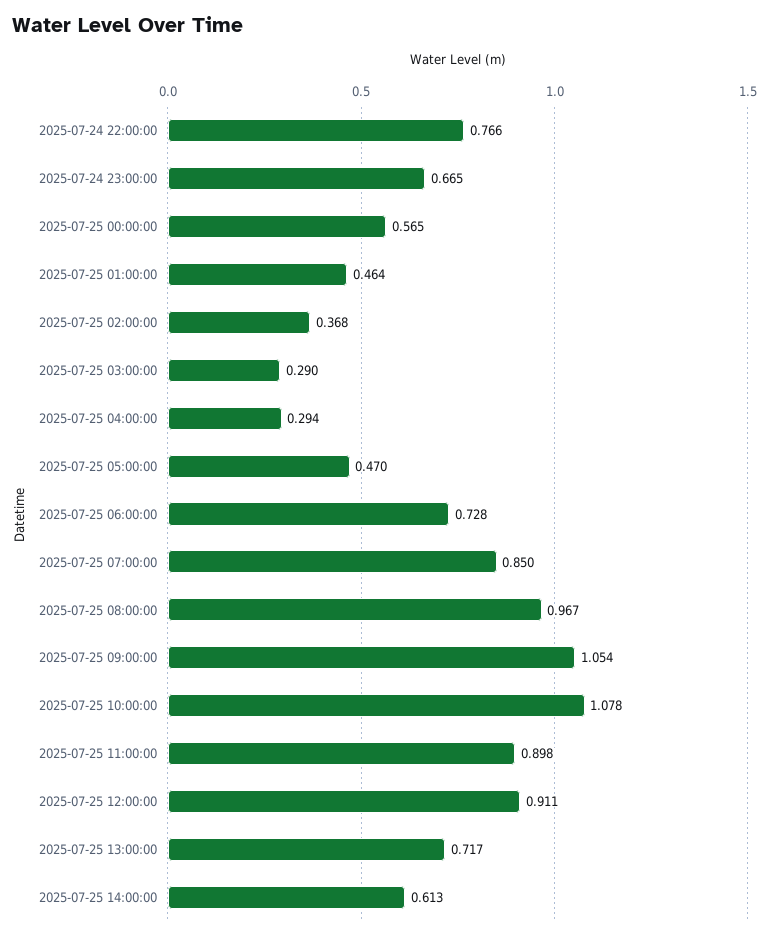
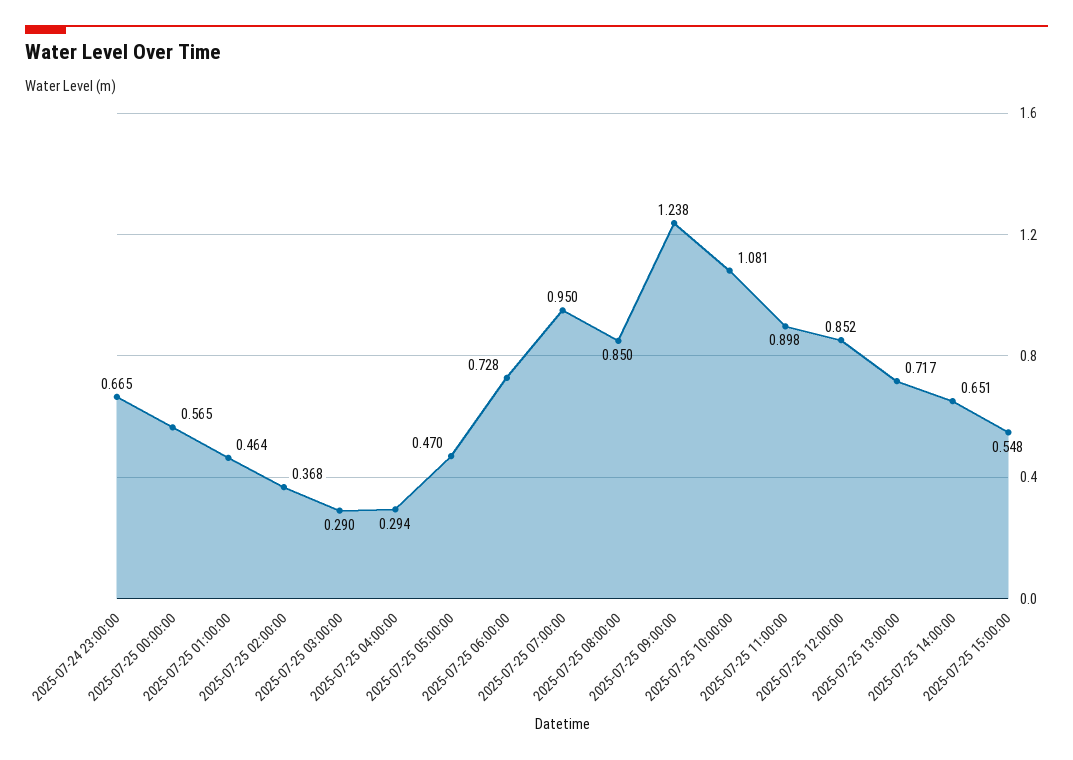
2025-07-24 22:00:00: 0.766 -> none
2025-07-25 07:00:00: 0.85 -> 0.95
2025-07-25 08:00:00: 0.967 -> 0.85
2025-07-25 09:00:00: 1.054 -> 1.238
2025-07-25 10:00:00: 1.078 -> 1.081
2025-07-25 12:00:00: 0.911 -> 0.852
2025-07-25 14:00:00: 0.613 -> 0.651
2025-07-25 15:00:00: none -> 0.548

